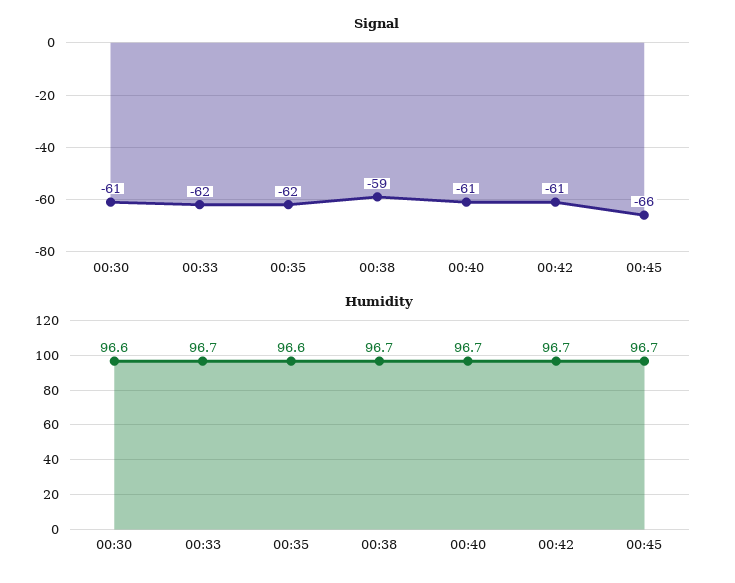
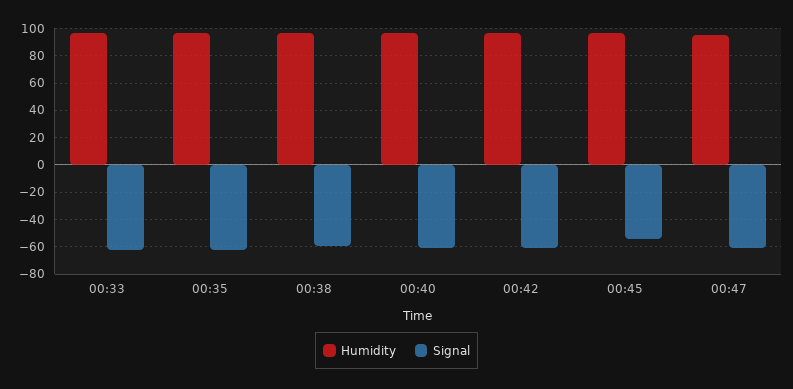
Signal, 00:30: -61 -> none
Signal, 00:45: -66 -> -55
Humidity, 00:30: 96.6 -> none
Humidity, 00:47: none -> 95
Signal, 00:47: none -> -60

